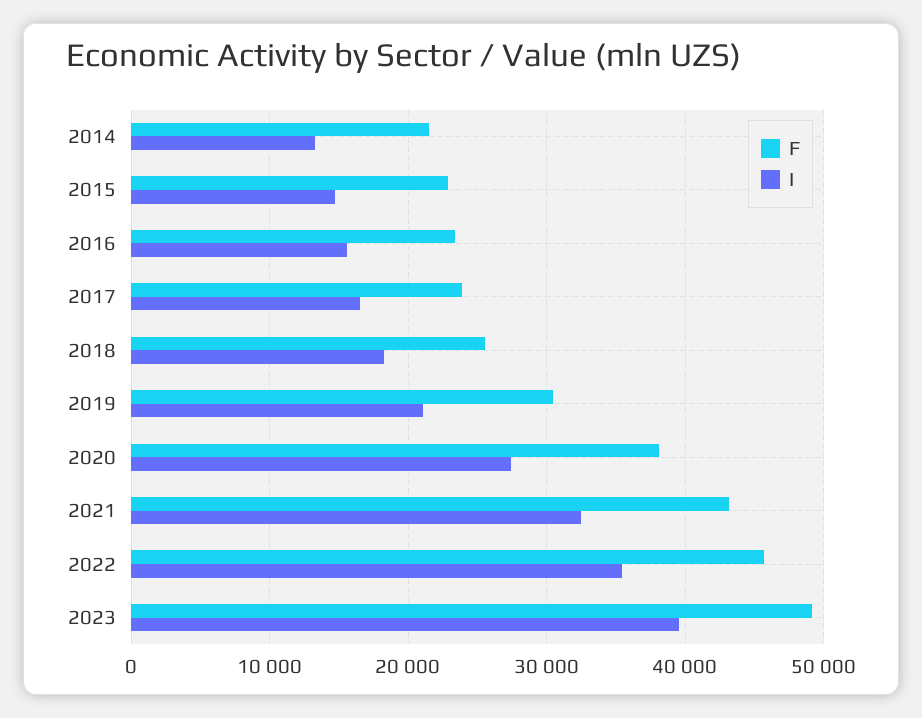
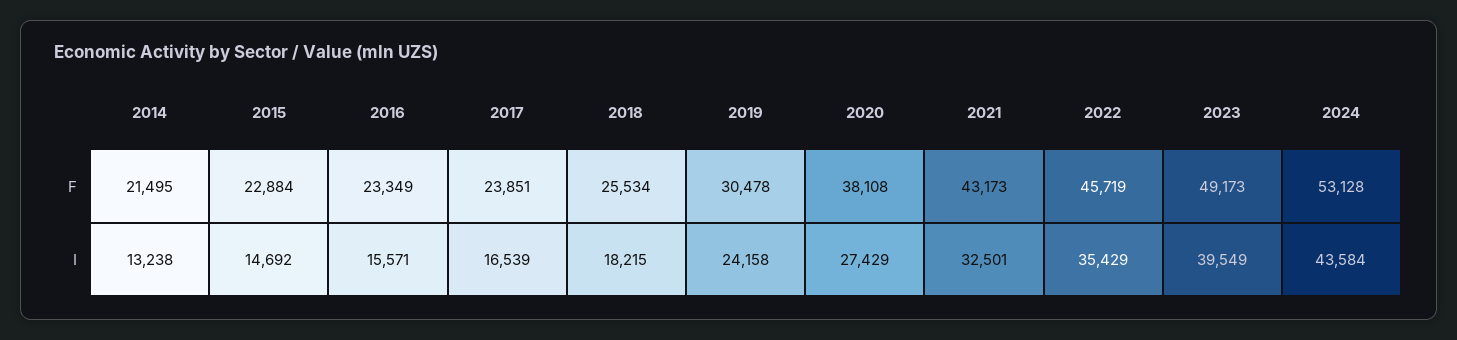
I, 2019: 21000 -> 24158
F, 2024: none -> 53128
I, 2024: none -> 43584

